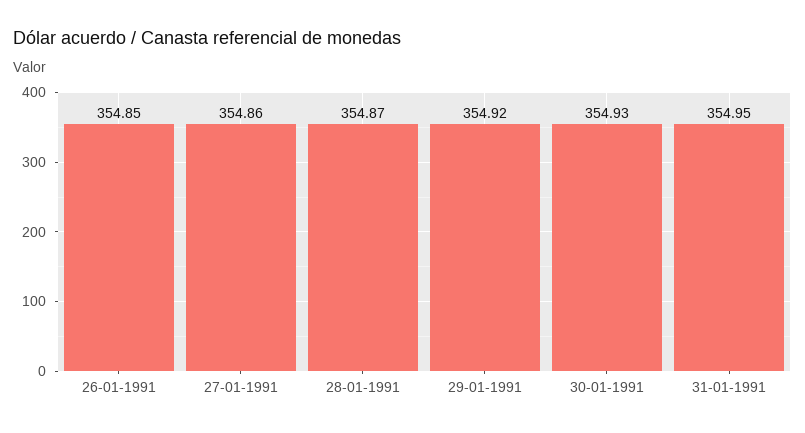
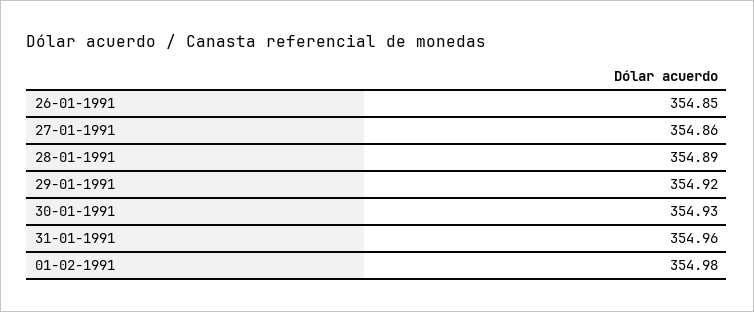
28-01-1991: 354.87 -> 354.89
31-01-1991: 354.95 -> 354.96
01-02-1991: none -> 354.98

